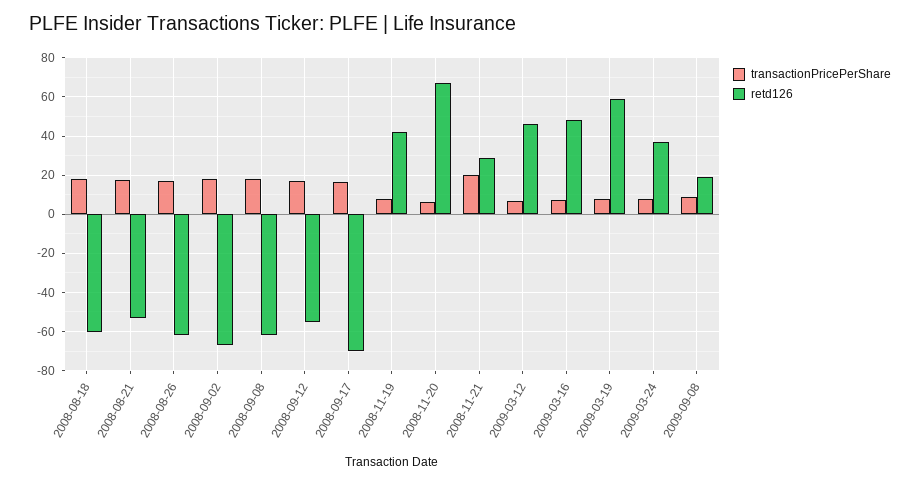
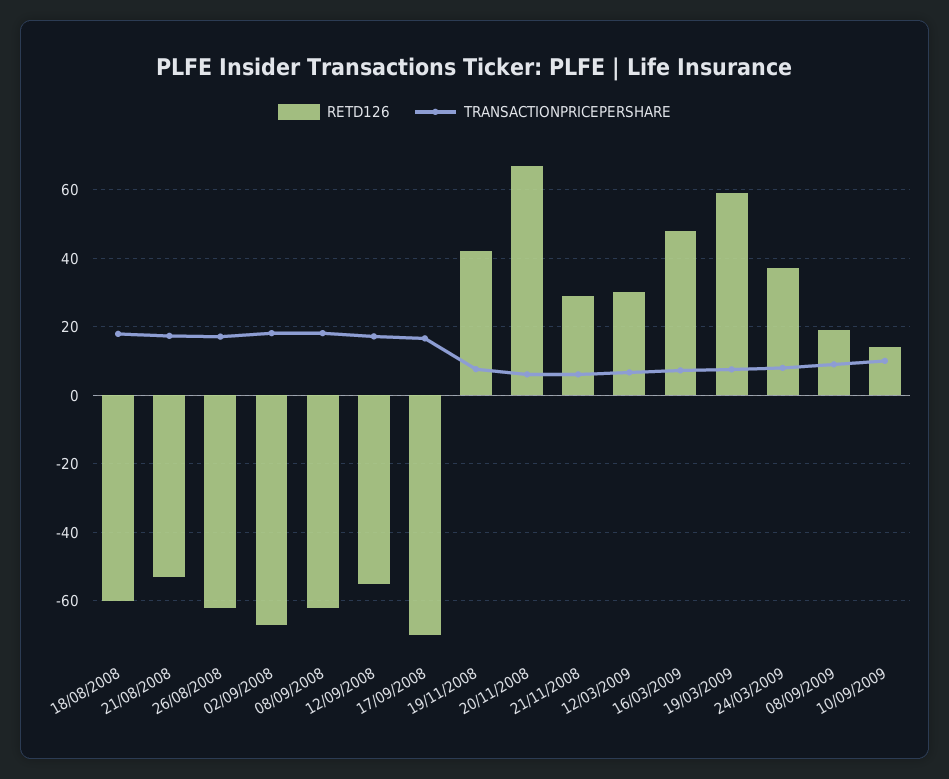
transactionPricePerShare, 2008-11-21: 20 -> 6
retd126, 2009-03-12: 45 -> 30
retd126, 10/09/2009: none -> 14
transactionPricePerShare, 10/09/2009: none -> 10

